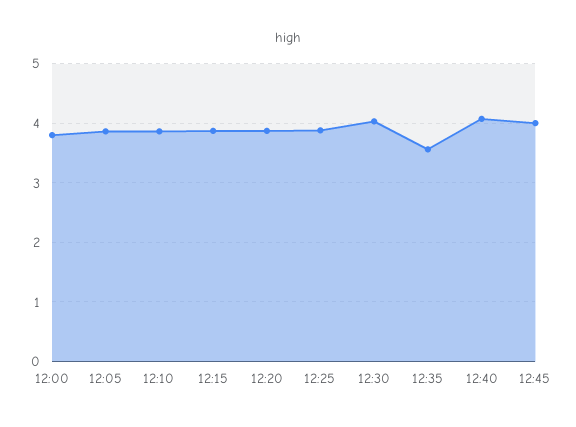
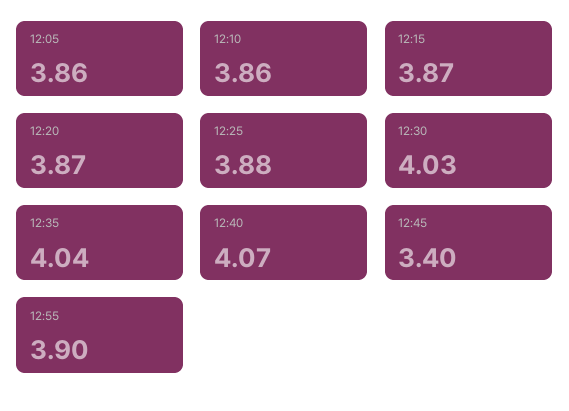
12:00: 3.8 -> none
12:35: 3.6 -> 4.04
12:45: 4 -> 3.4
12:55: none -> 3.9

